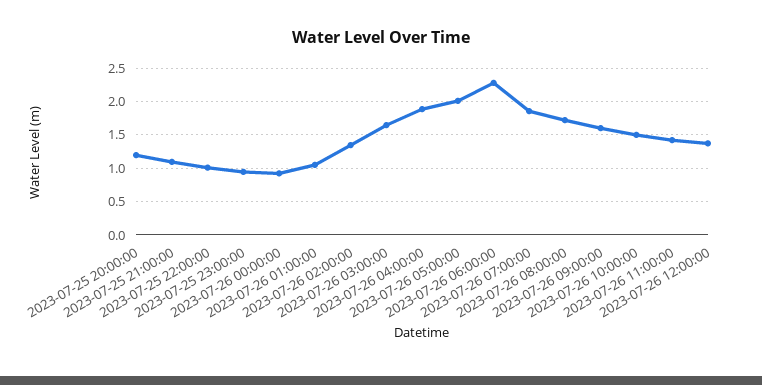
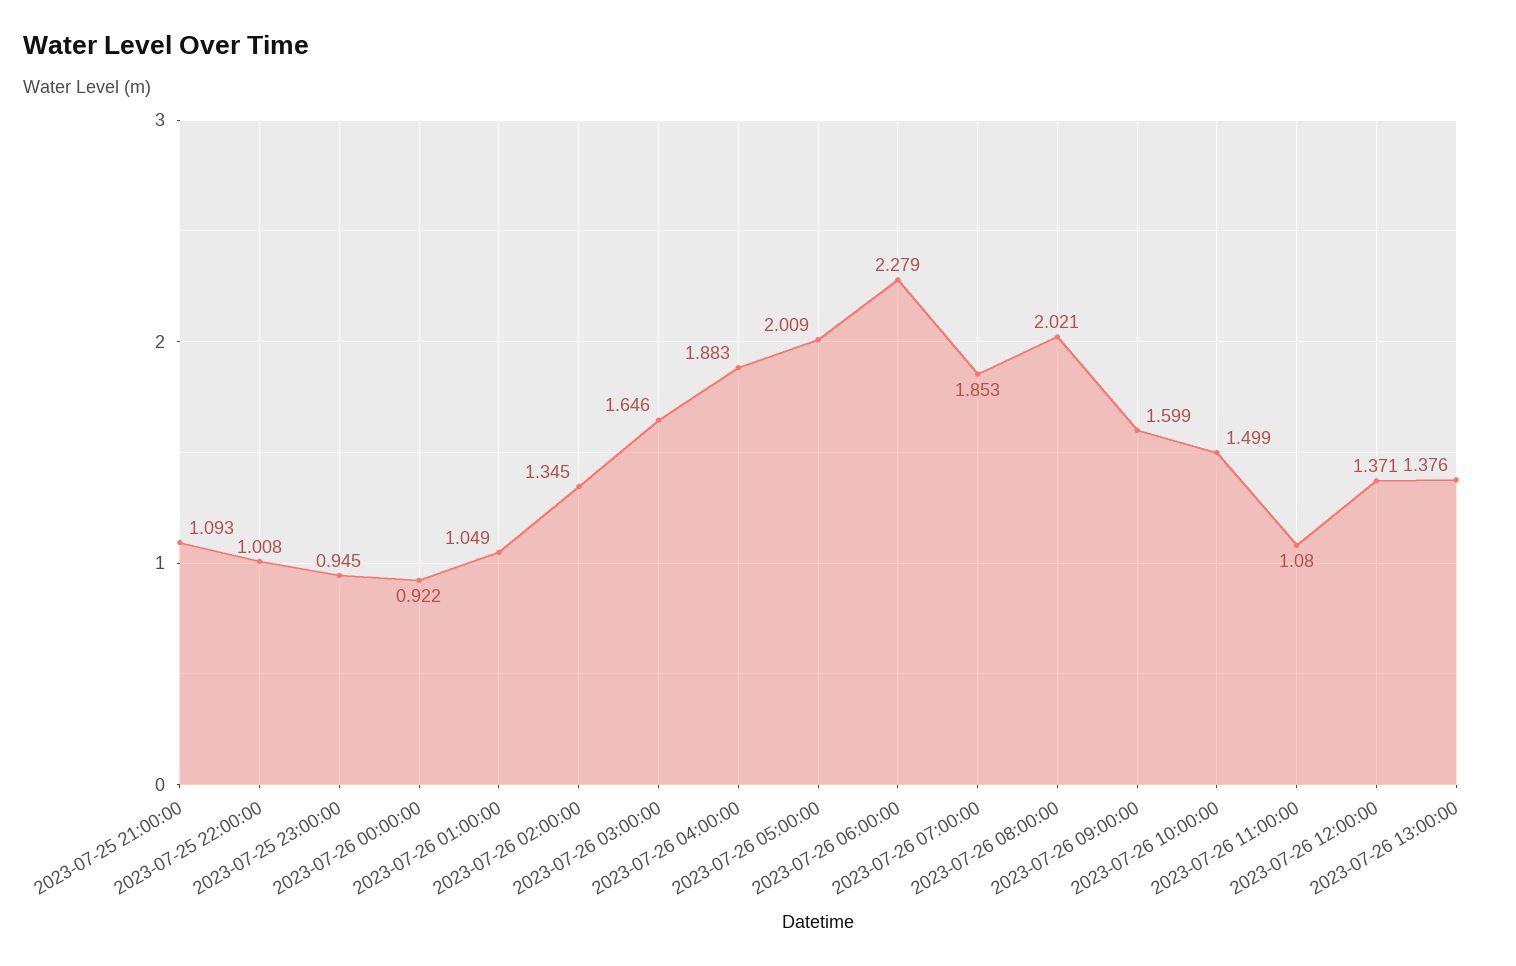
2023-07-25 20:00:00: 1.2 -> none
2023-07-26 08:00:00: 1.7 -> 2.021
2023-07-26 11:00:00: 1.4 -> 1.08
2023-07-26 13:00:00: none -> 1.376

